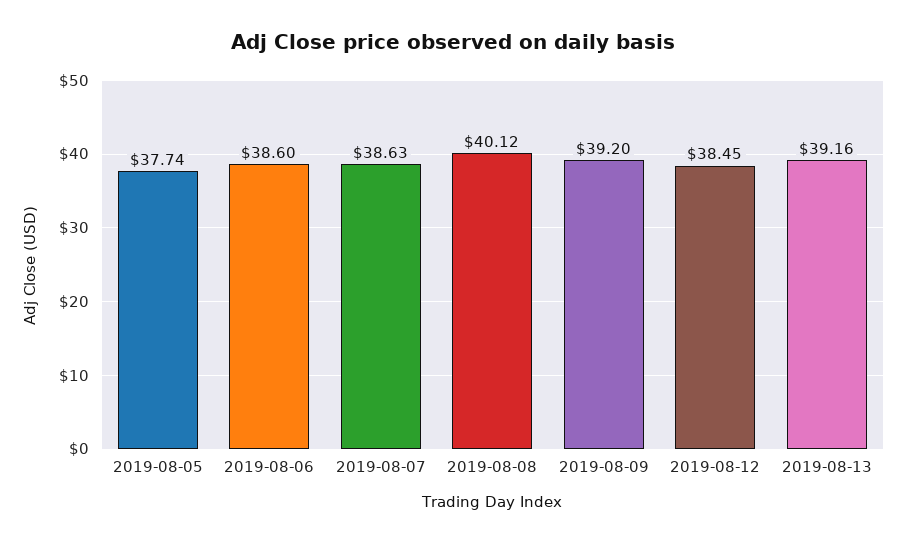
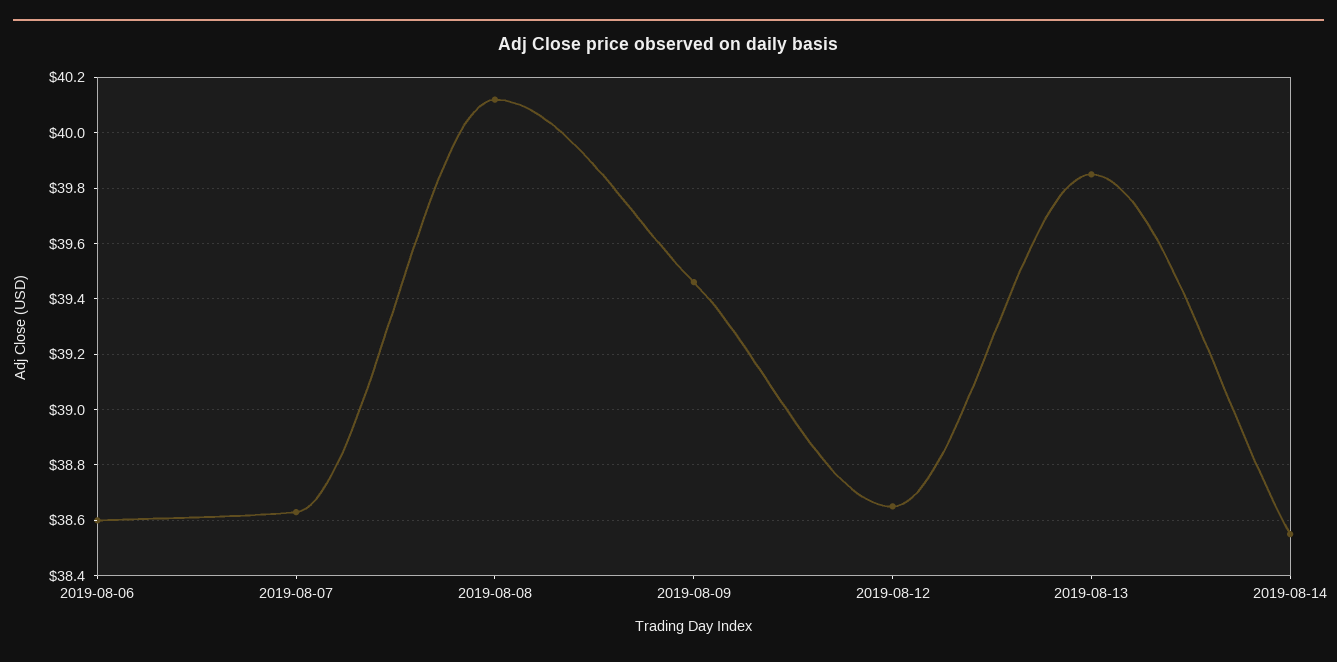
2019-08-05: 37.74 -> none
2019-08-09: 39.2 -> 39.45
2019-08-12: 38.45 -> 38.65
2019-08-13: 39.16 -> 39.85
2019-08-14: none -> 38.55

